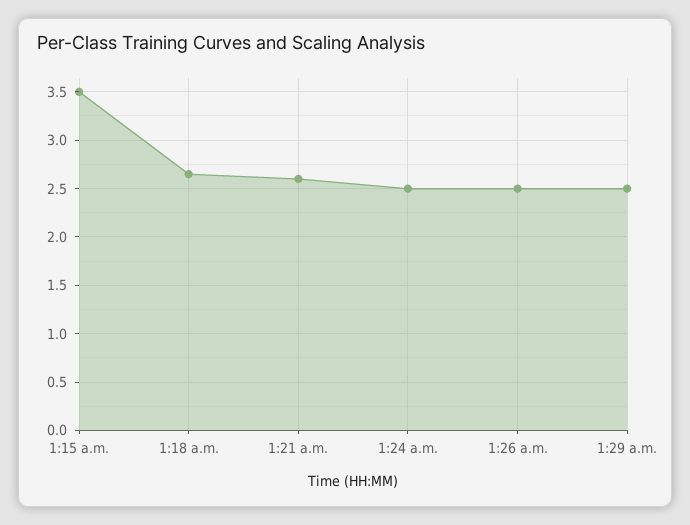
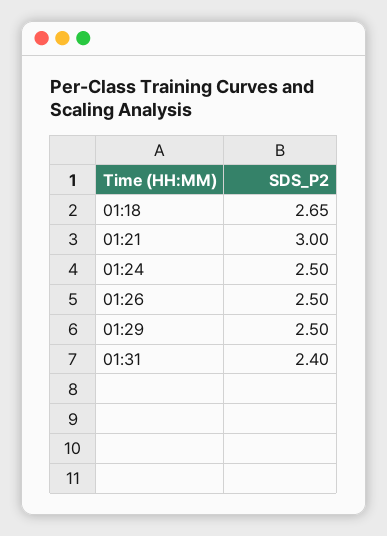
1:15 a.m.: 3.5 -> none
1:21 a.m.: 2.6 -> 3
01:31: none -> 2.4

